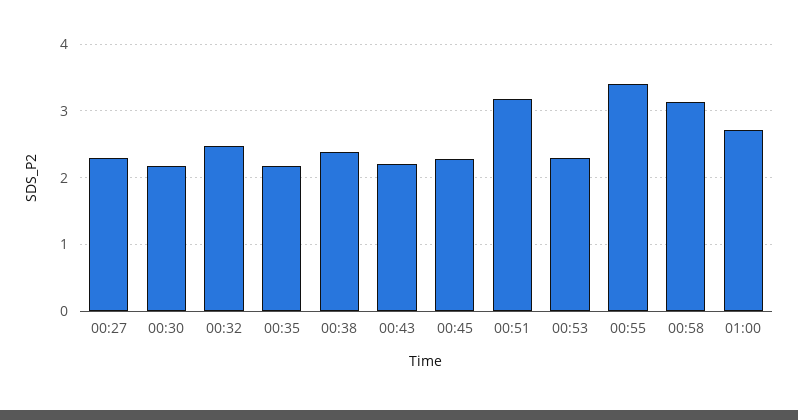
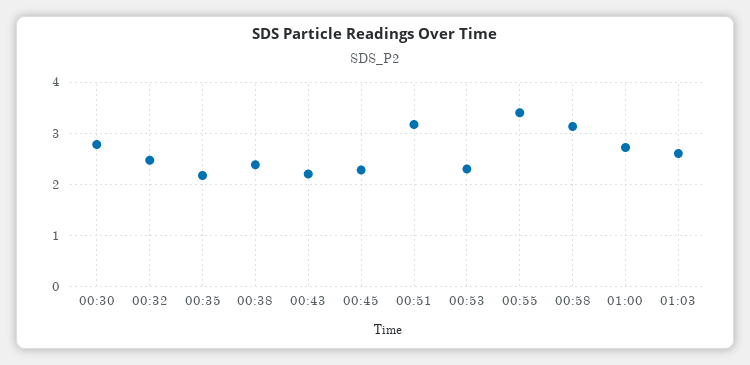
00:27: 2.3 -> none
00:30: 2.2 -> 2.8
01:03: none -> 2.6

